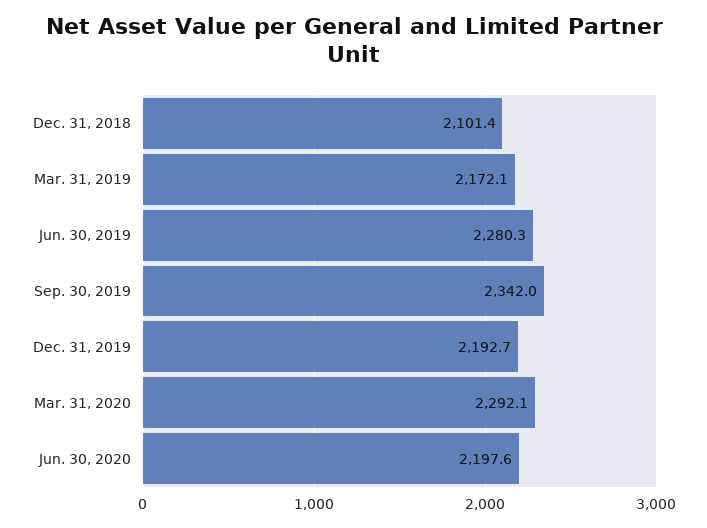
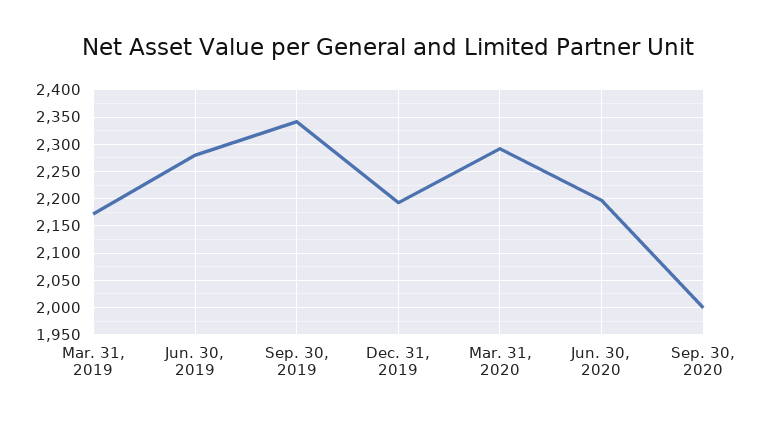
Dec. 31, 2018: 2101.4 -> none
Sep. 30, 2020: none -> 2000

